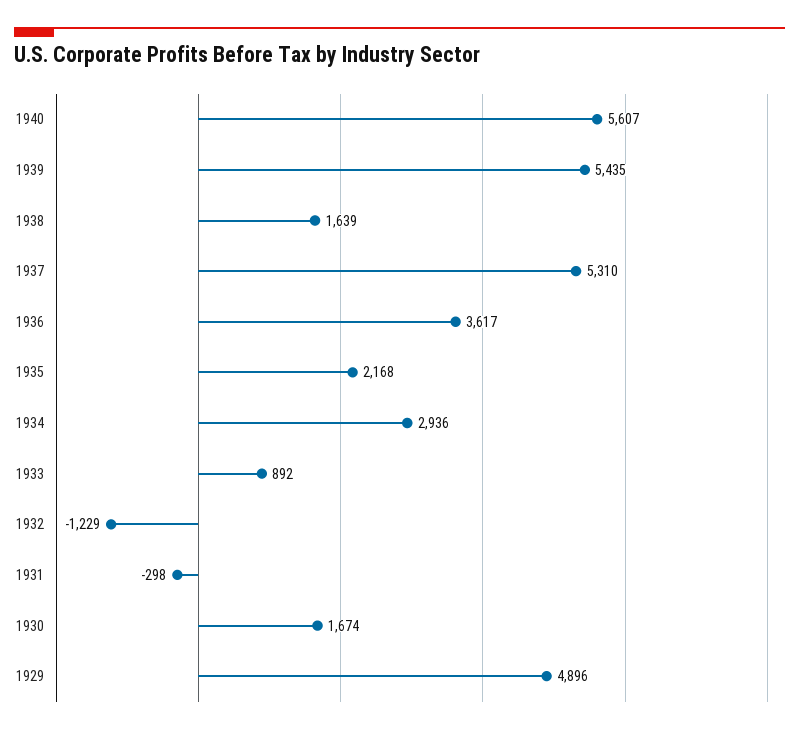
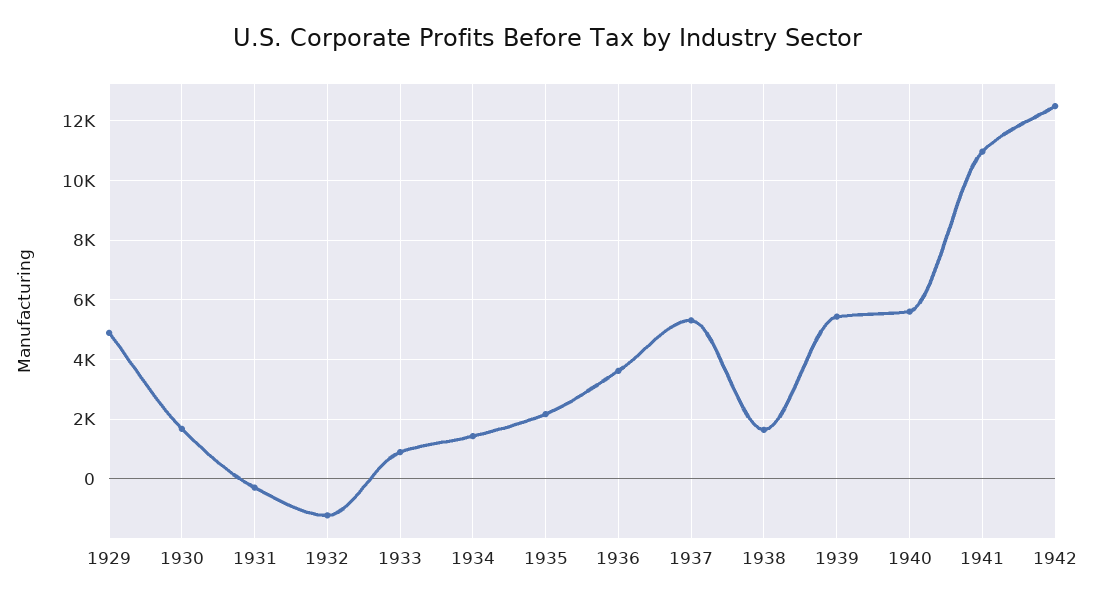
1934: 2936 -> 1500
1941: none -> 11000
1942: none -> 12500

